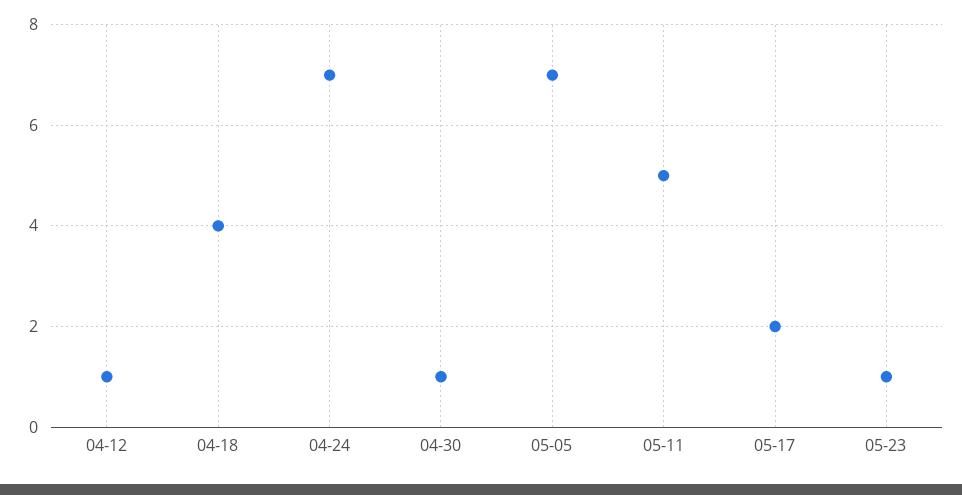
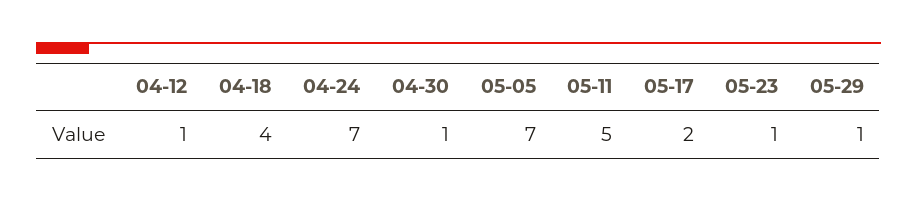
05-29: none -> 1

